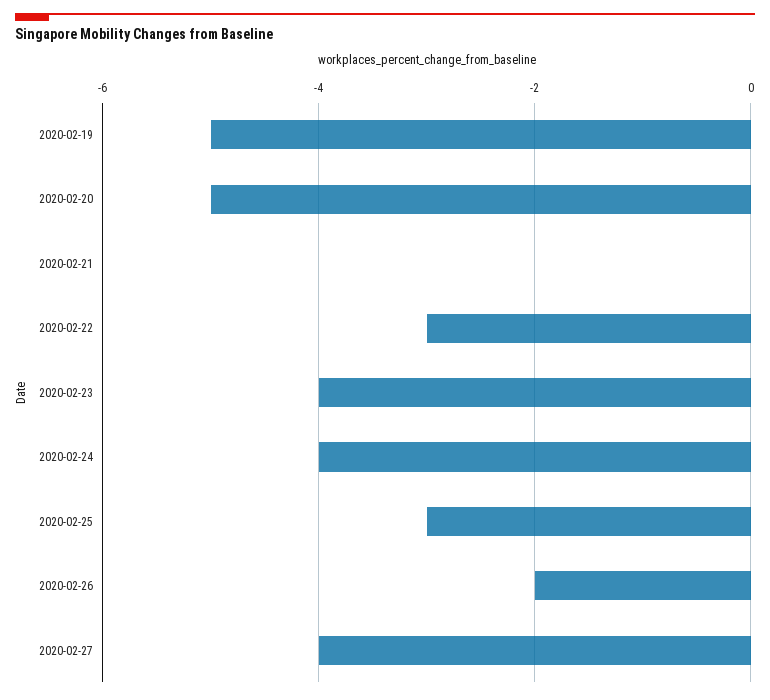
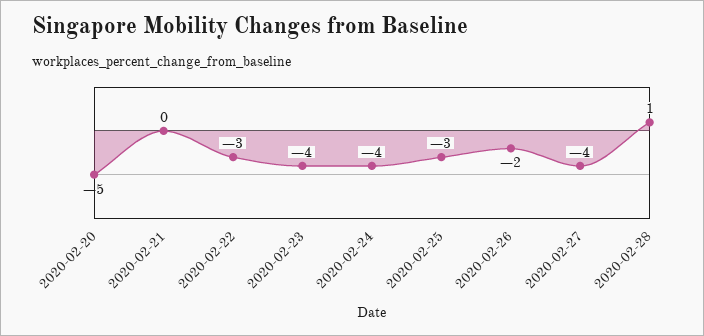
2020-02-19: -5 -> none
2020-02-28: none -> 1

